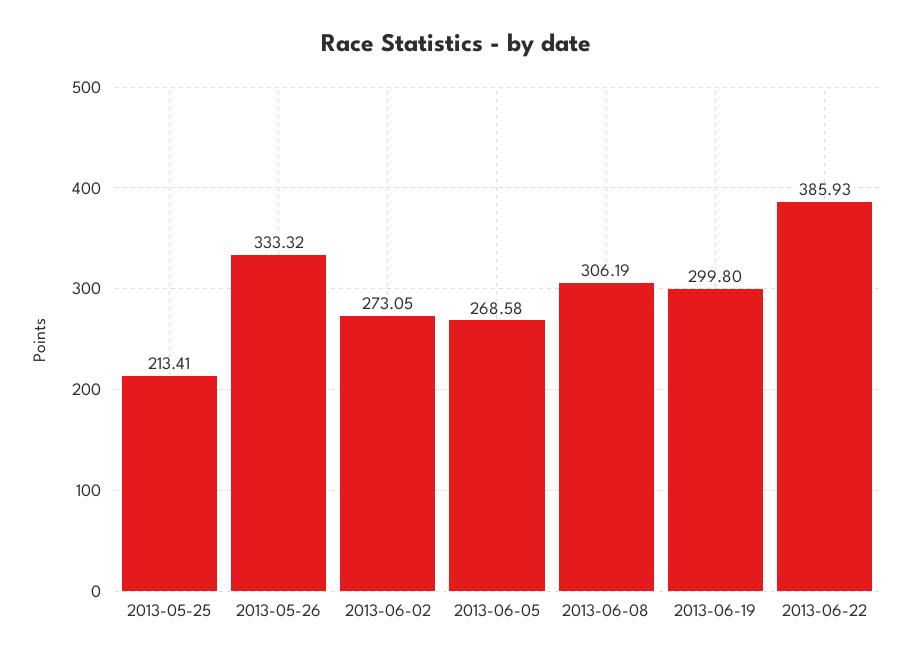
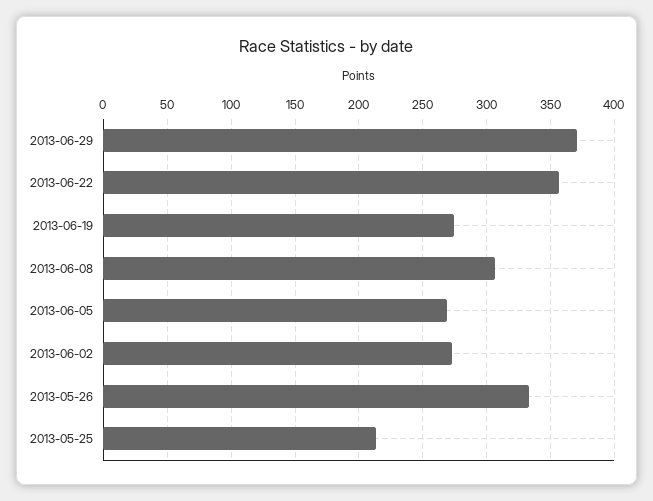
2013-06-19: 299.8 -> 275
2013-06-22: 385.93 -> 355
2013-06-29: none -> 370

